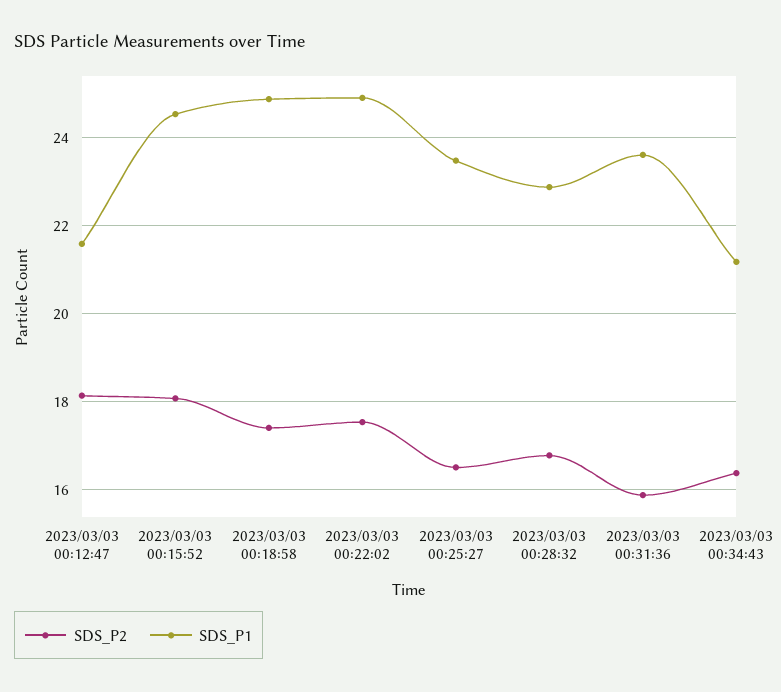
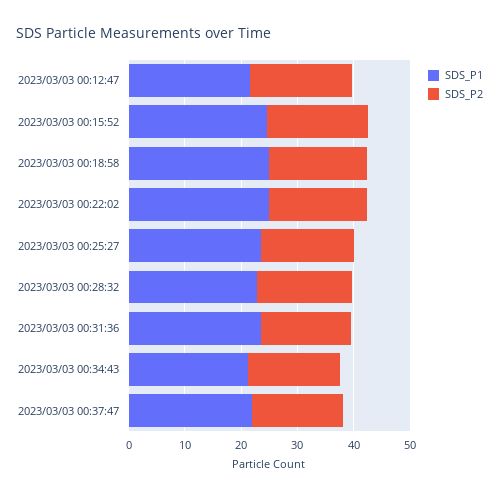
SDS_P1, 2023/03/03 00:37:47: none -> 22
SDS_P2, 2023/03/03 00:37:47: none -> 16

